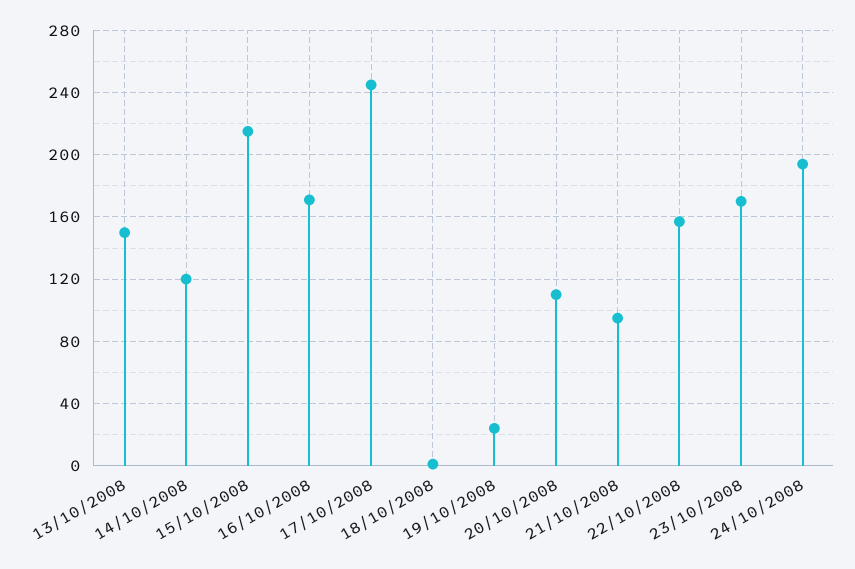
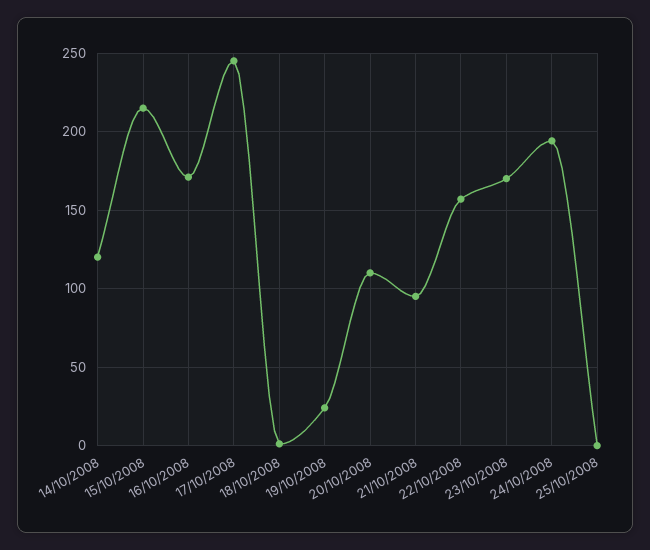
13/10/2008: 150 -> none
25/10/2008: none -> 0

